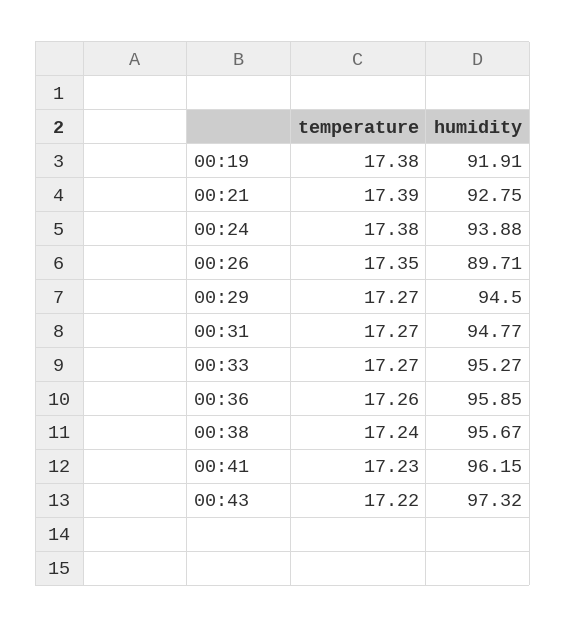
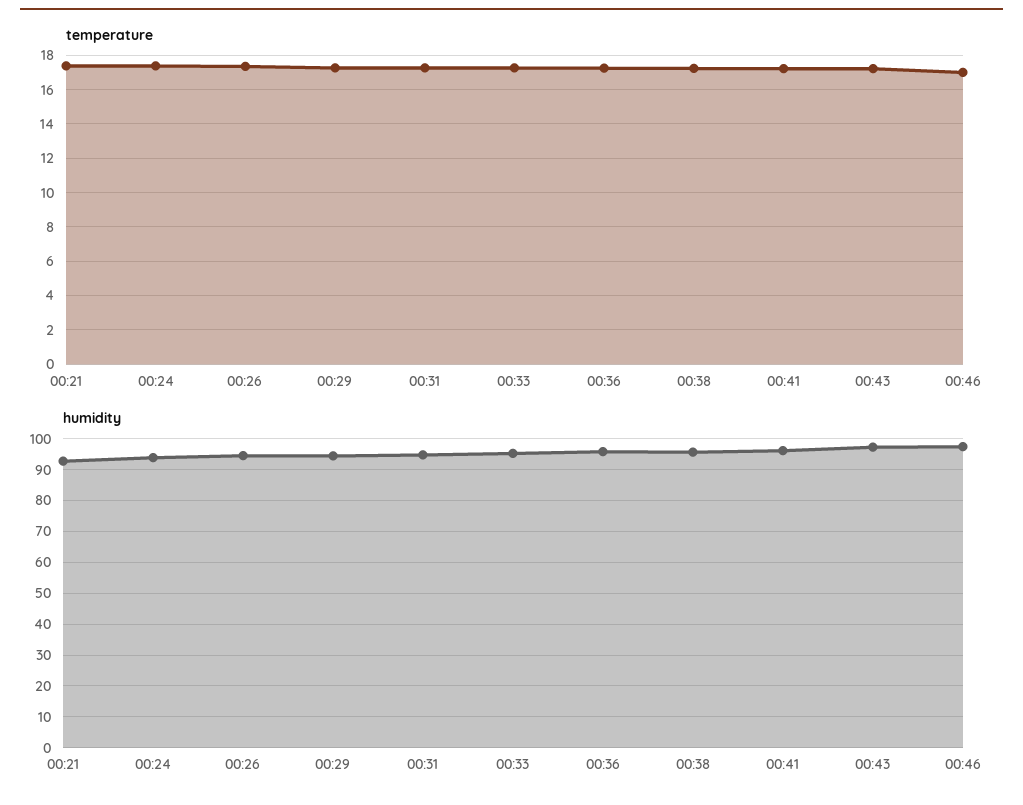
temperature, 00:19: 17.38 -> none
humidity, 00:19: 91.91 -> none
humidity, 00:26: 89.71 -> 94
temperature, 00:46: none -> 17
humidity, 00:46: none -> 98

